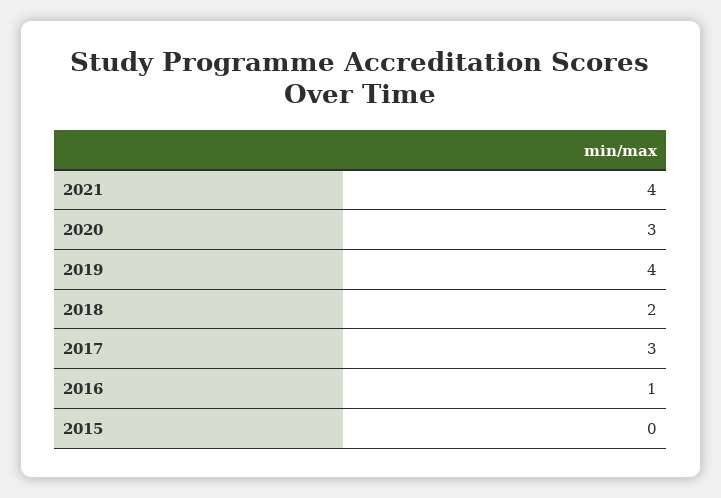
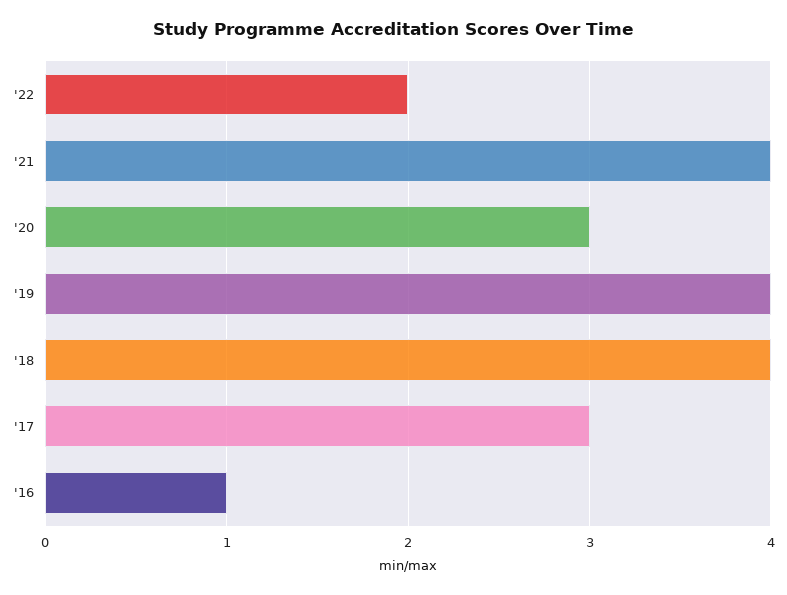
2018: 2 -> 4
2015: 0 -> none
'22: none -> 2

